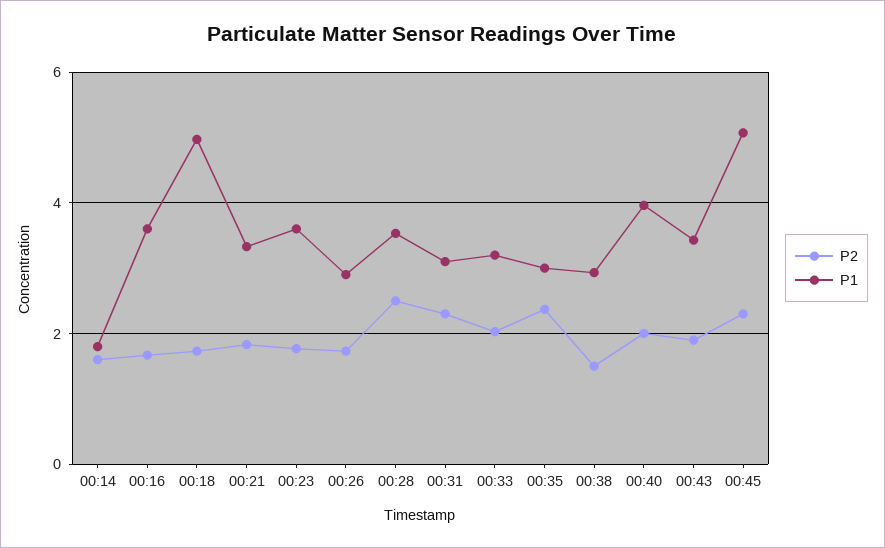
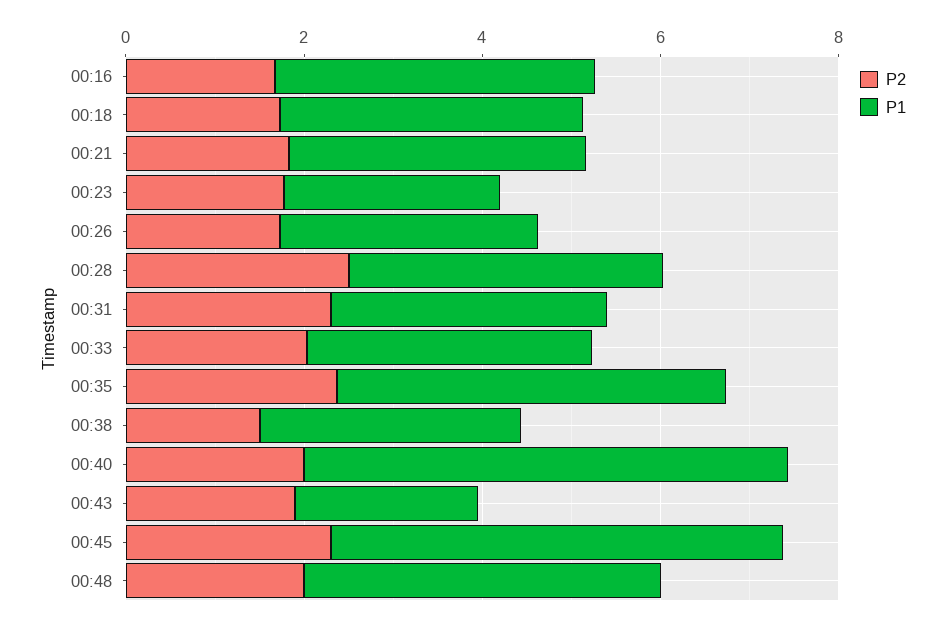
P2, 00:14: 1.6 -> none
P1, 00:14: 1.8 -> none
P1, 00:18: 5 -> 3.5
P1, 00:23: 3.6 -> 2.5
P1, 00:35: 3 -> 4.5
P1, 00:40: 4 -> 5.5
P1, 00:43: 3.4 -> 2
P2, 00:48: none -> 2
P1, 00:48: none -> 4

